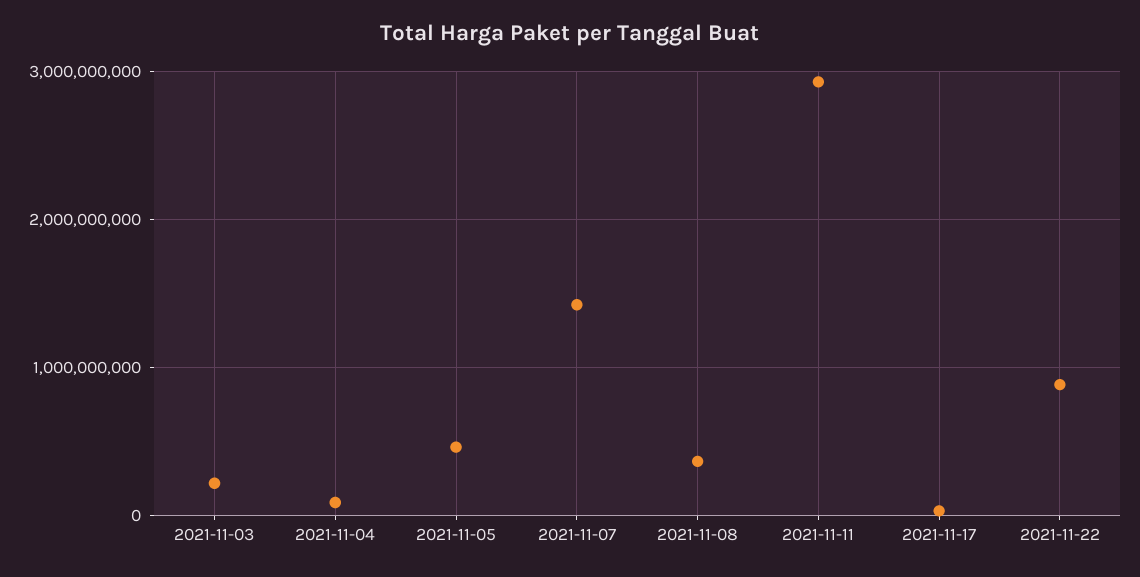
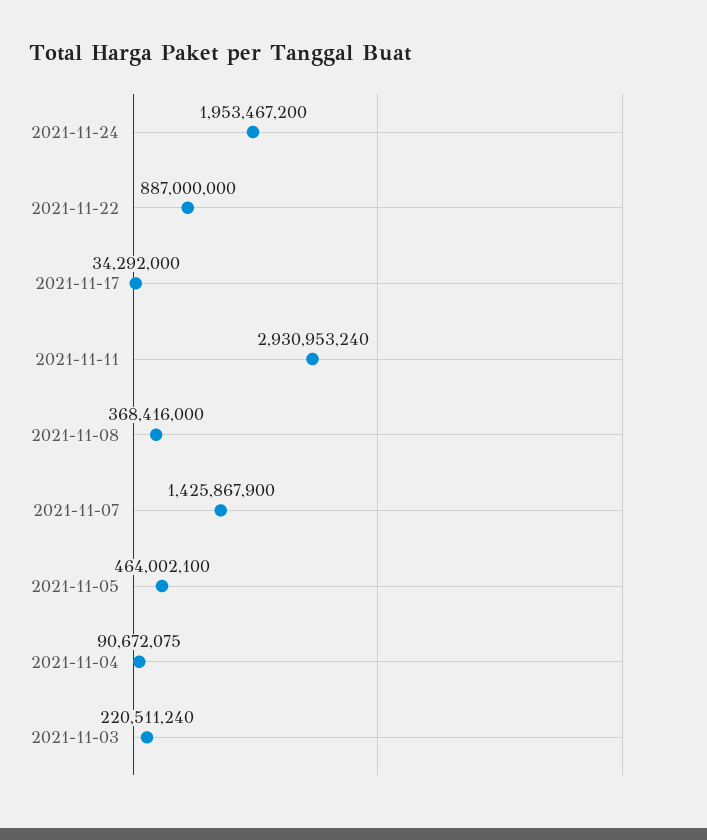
2021-11-24: none -> 1953467200

